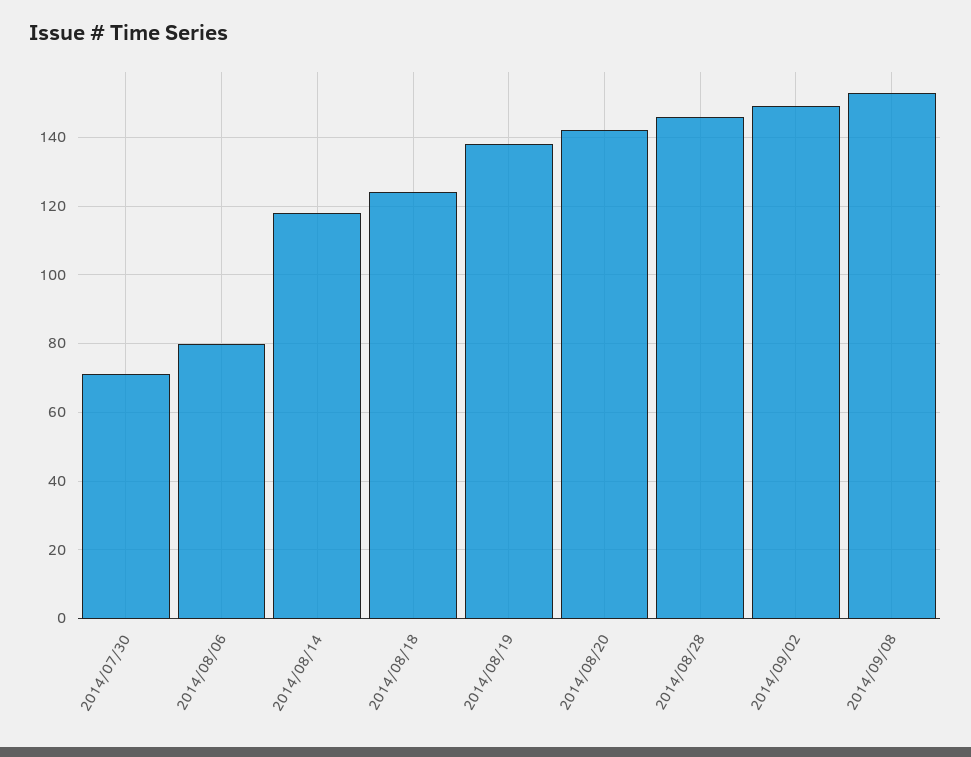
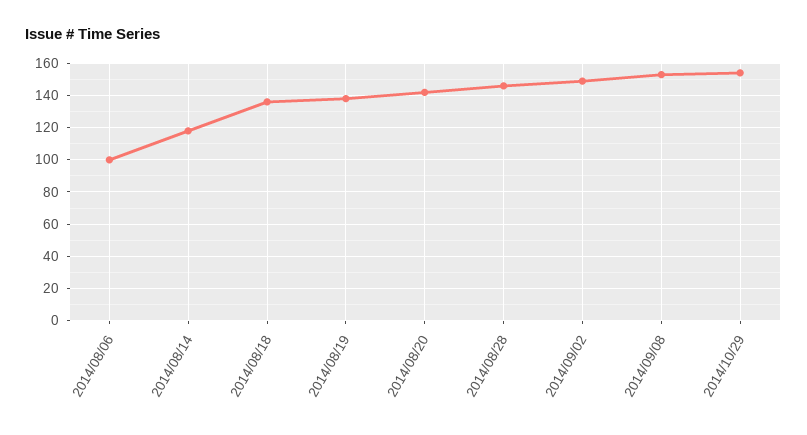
2014/07/30: 70 -> none
2014/08/06: 80 -> 100
2014/08/18: 125 -> 135
2014/10/29: none -> 155

